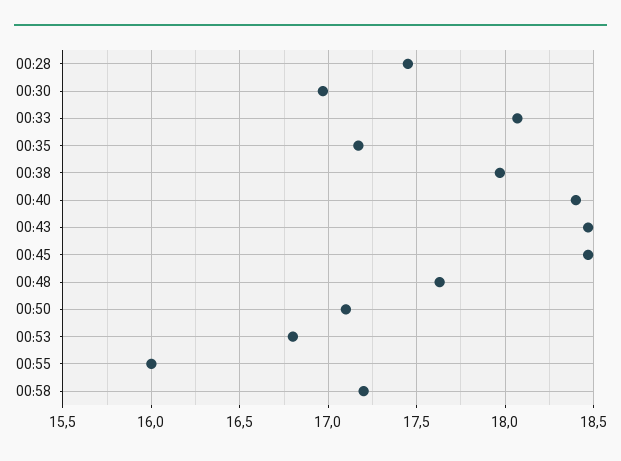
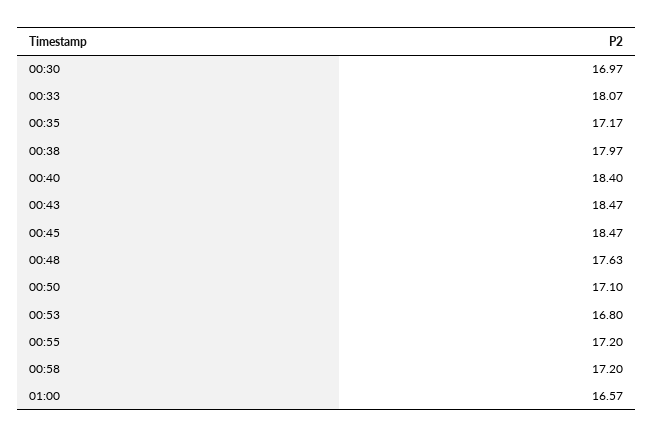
00:28: 17.45 -> none
00:55: 16 -> 17.2
01:00: none -> 16.57

